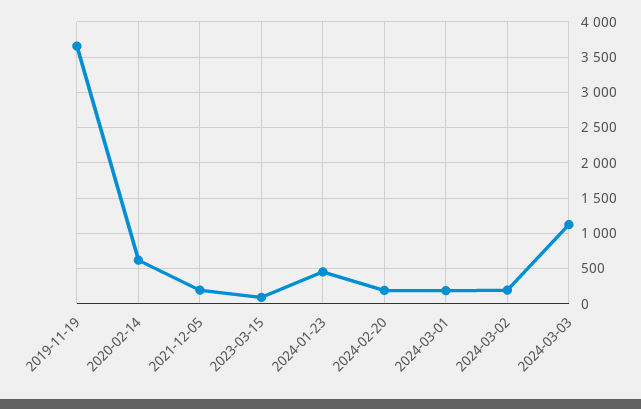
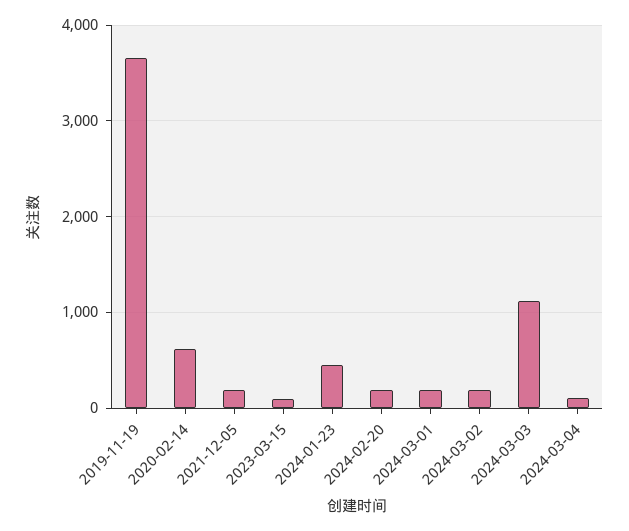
2024-03-04: none -> 100

